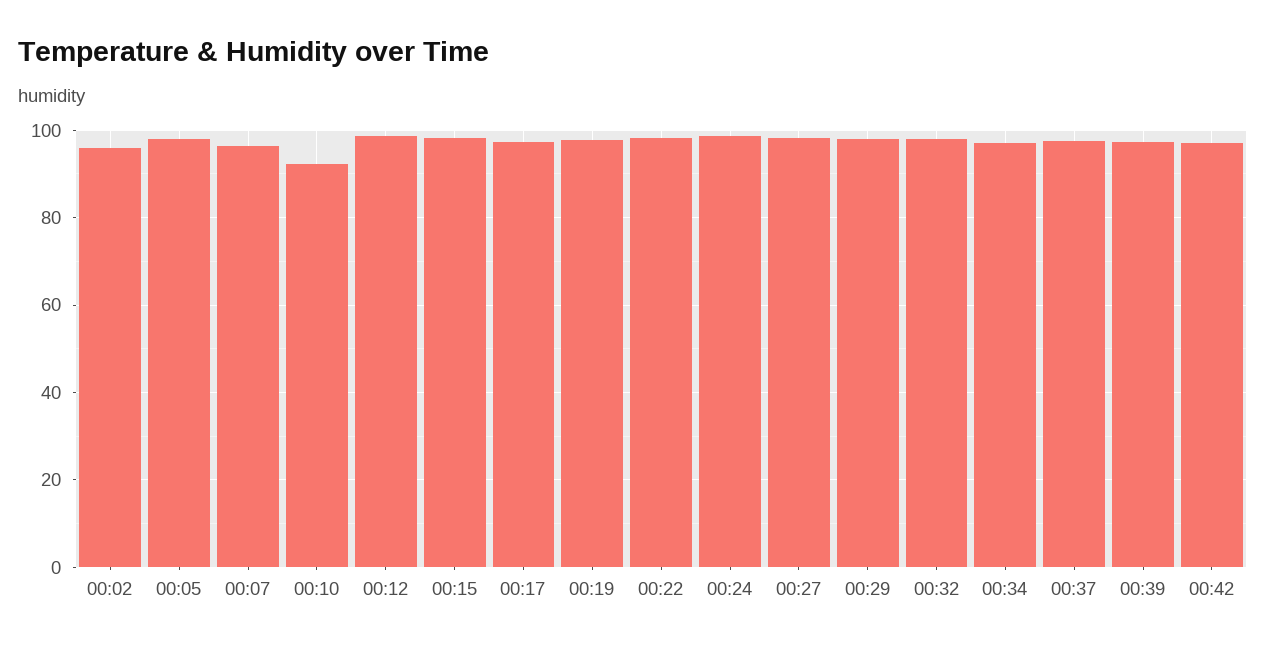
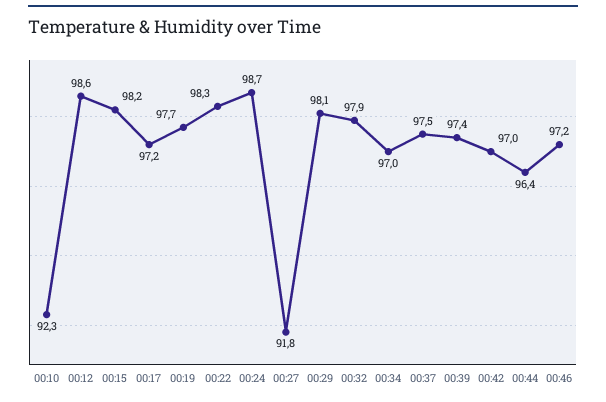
00:02: 96 -> none
00:05: 98 -> none
00:07: 96 -> none
00:27: 98 -> 91.8
00:44: none -> 96.4
00:46: none -> 97.2

